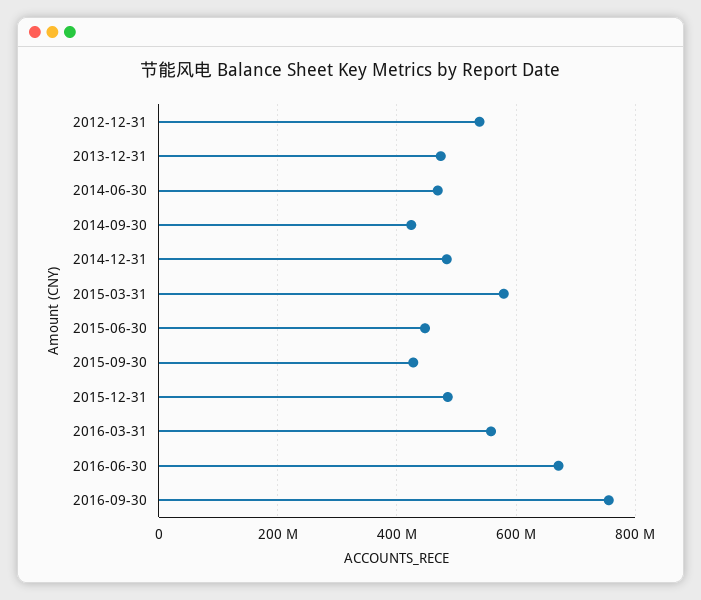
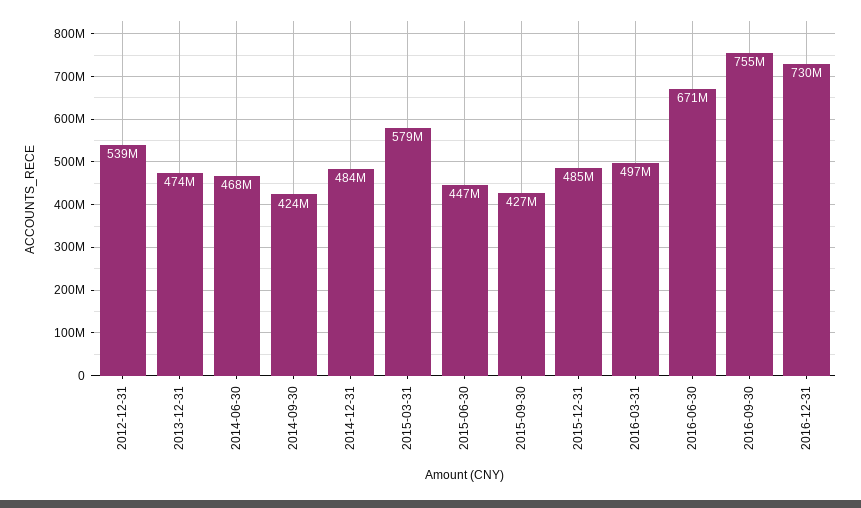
2016-03-31: 560000000 -> 497000000
2016-12-31: none -> 730000000

